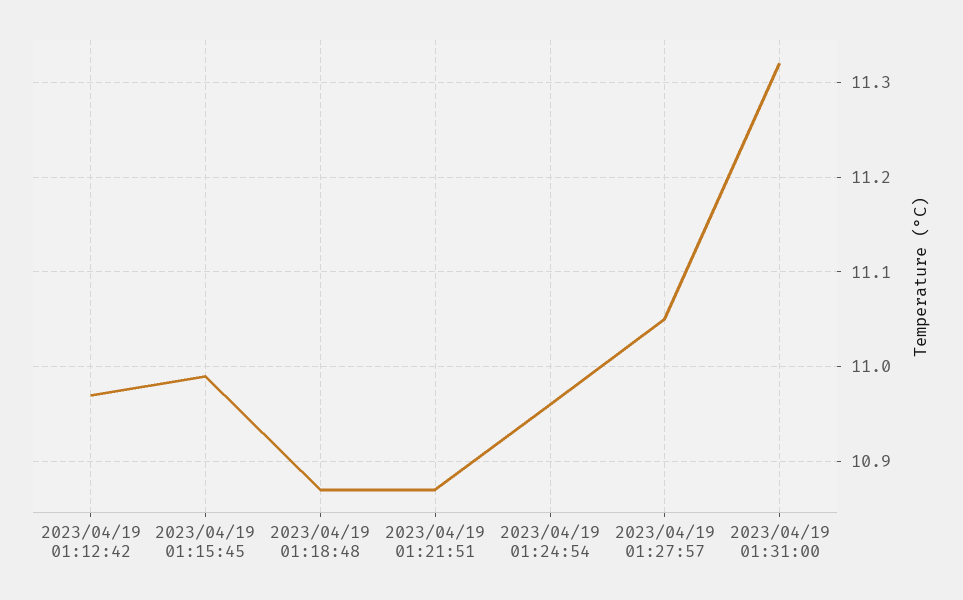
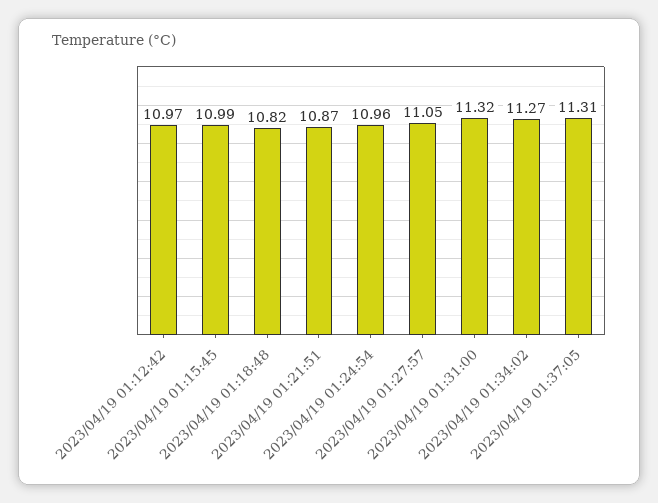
2023/04/19 01:18:48: 10.87 -> 10.82
2023/04/19 01:34:02: none -> 11.27
2023/04/19 01:37:05: none -> 11.31

